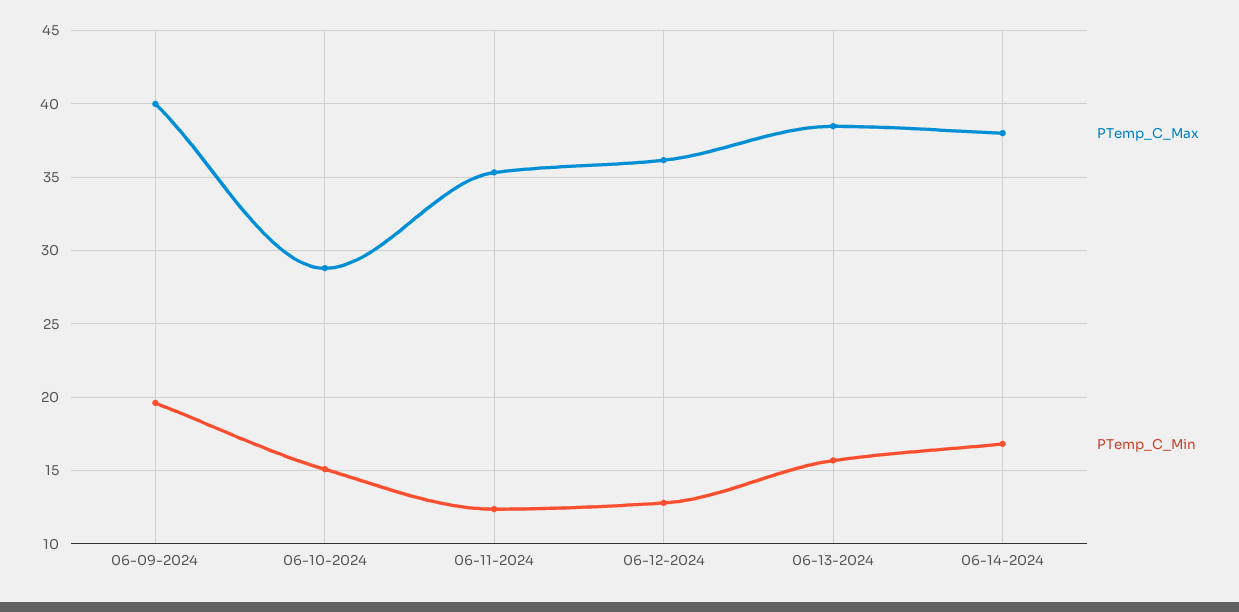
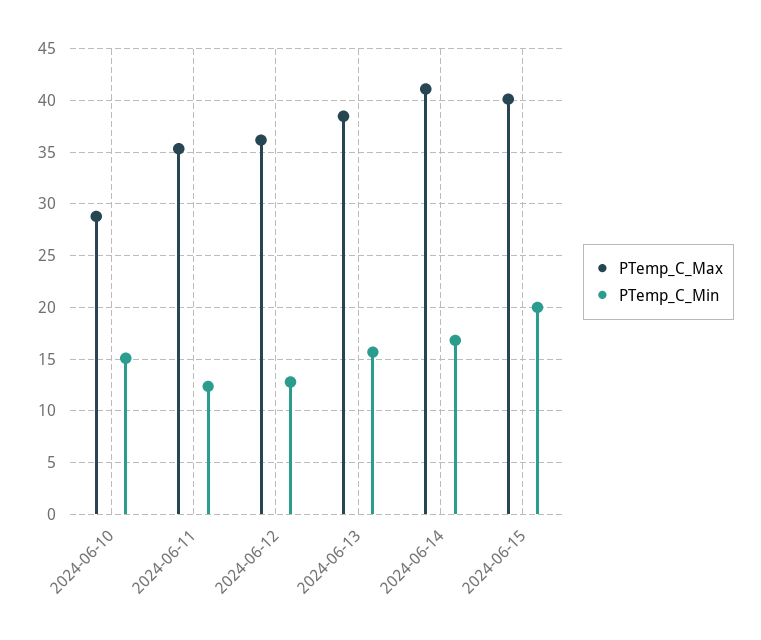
PTemp_C_Max, 06-09-2024: 40 -> none
PTemp_C_Min, 06-09-2024: 19.5 -> none
PTemp_C_Max, 06-14-2024: 38 -> 41
PTemp_C_Max, 2024-06-15: none -> 40
PTemp_C_Min, 2024-06-15: none -> 20

